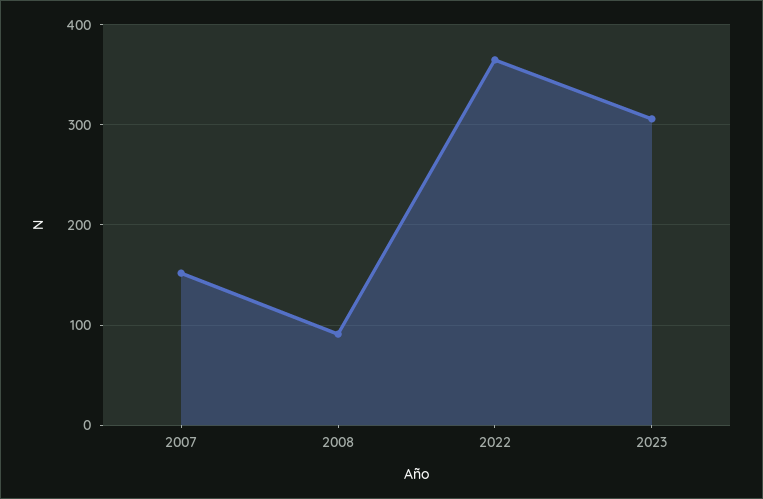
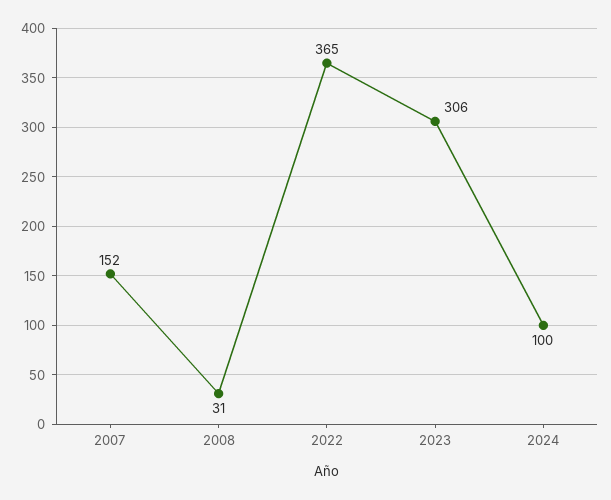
2008: 90 -> 31
2024: none -> 100

